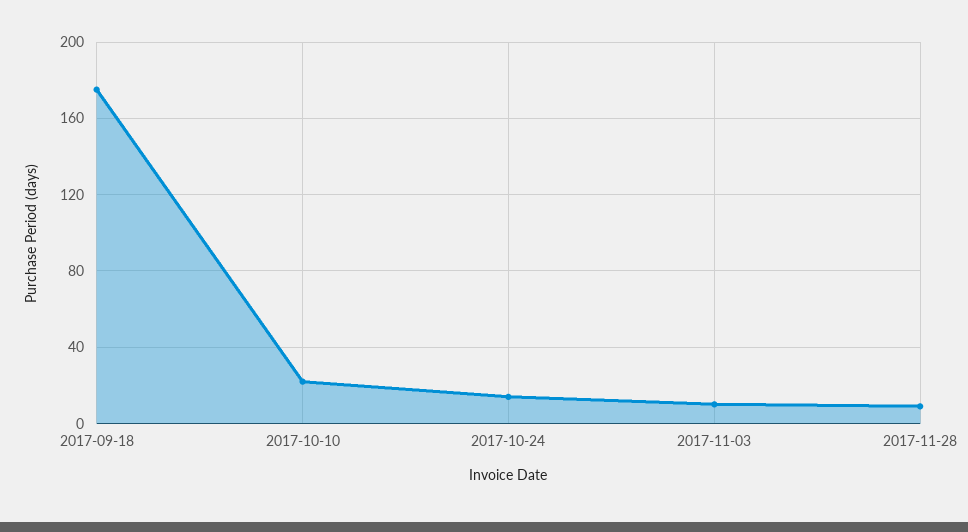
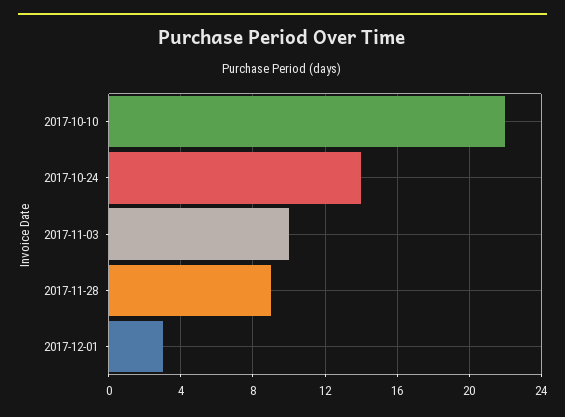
2017-09-18: 175 -> none
2017-12-01: none -> 3

